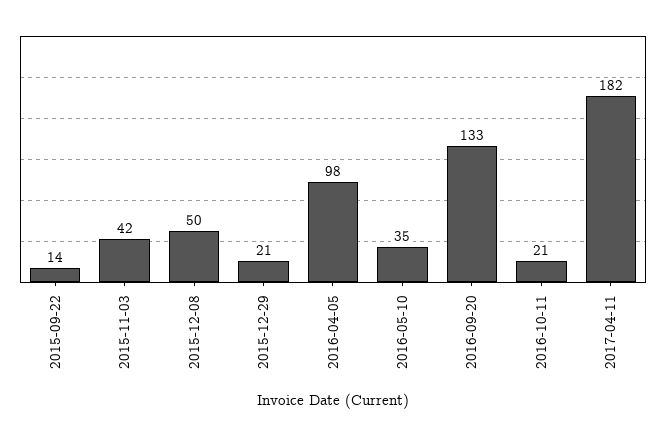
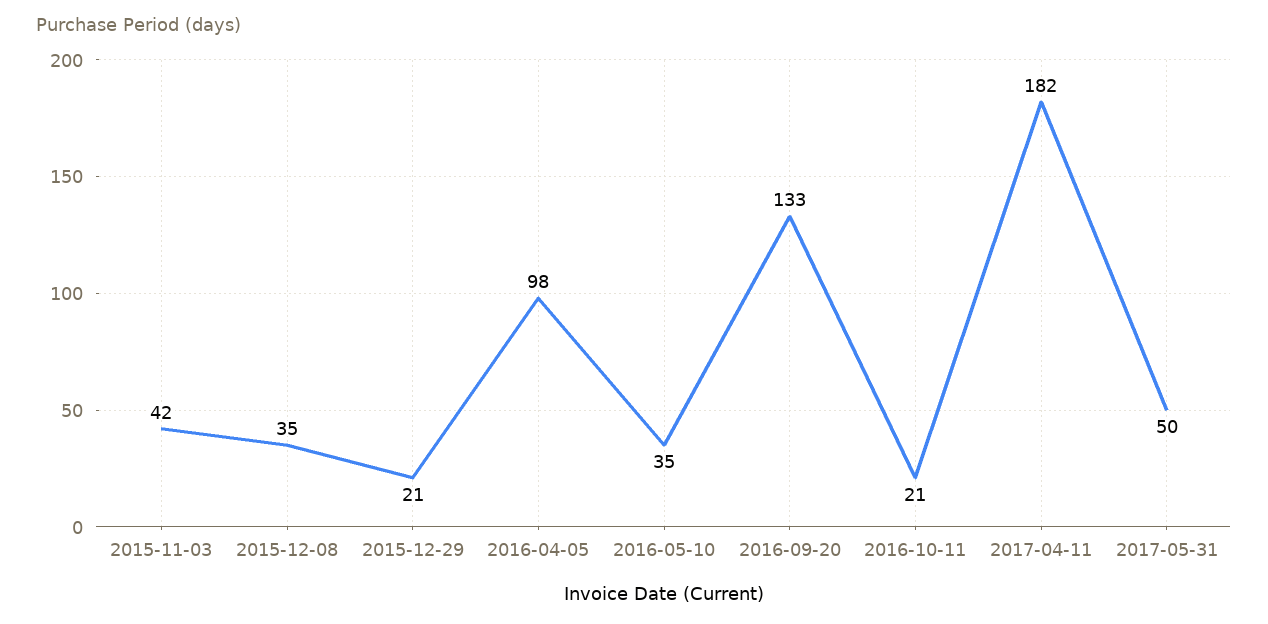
2015-09-22: 14 -> none
2015-12-08: 50 -> 35
2017-05-31: none -> 50

